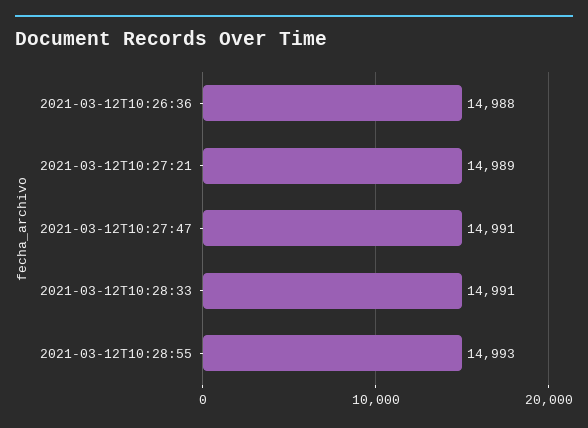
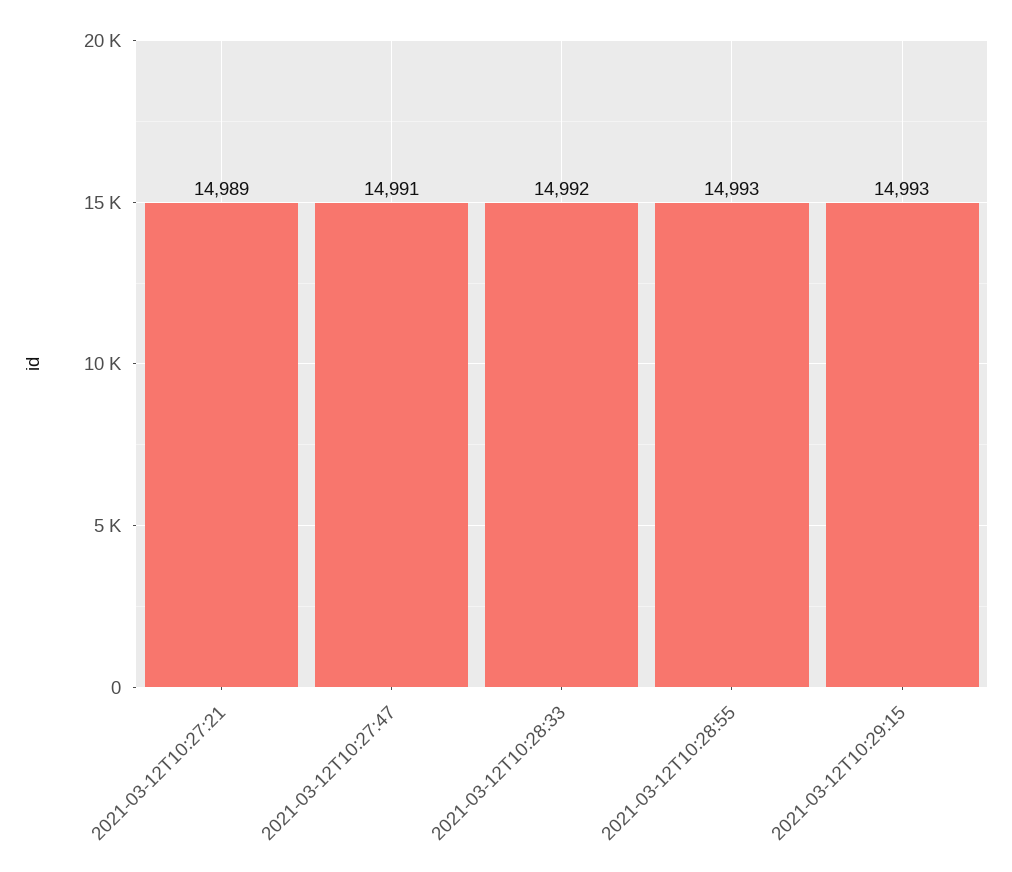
2021-03-12T10:26:36: 14988 -> none
2021-03-12T10:28:33: 14991 -> 14992
2021-03-12T10:29:15: none -> 14993

